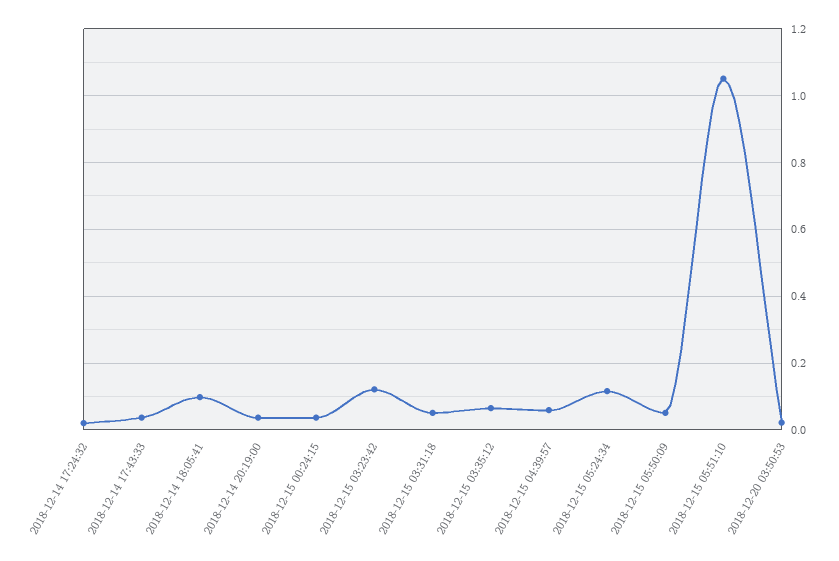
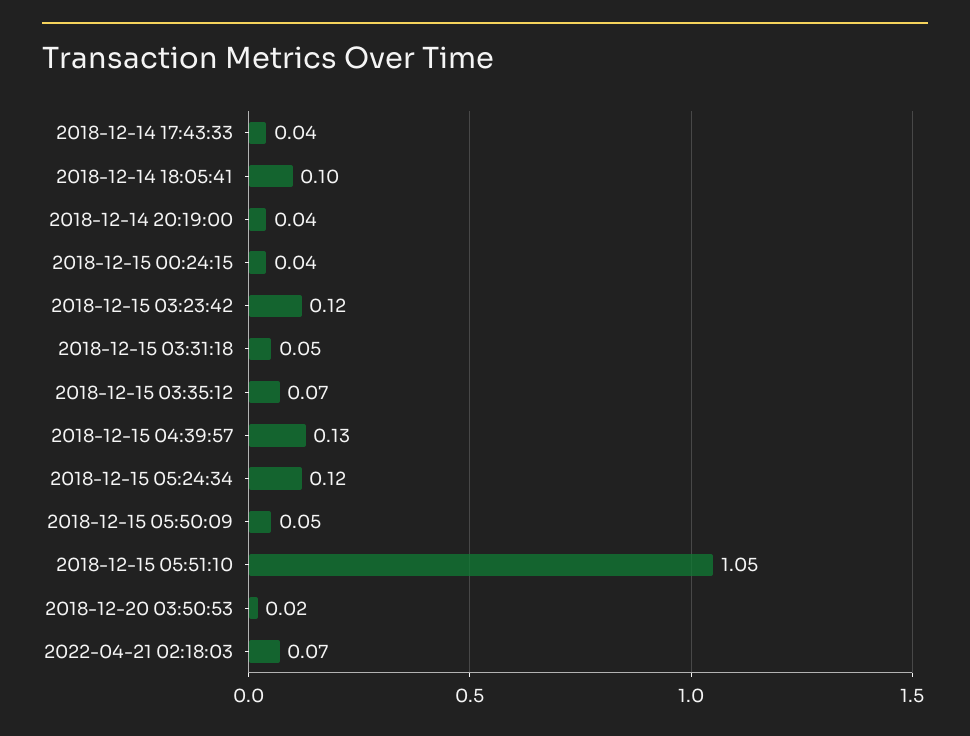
2018-12-14 17:24:32: 0.02 -> none
2018-12-15 04:39:57: 0.06 -> 0.13
2022-04-21 02:18:03: none -> 0.07

